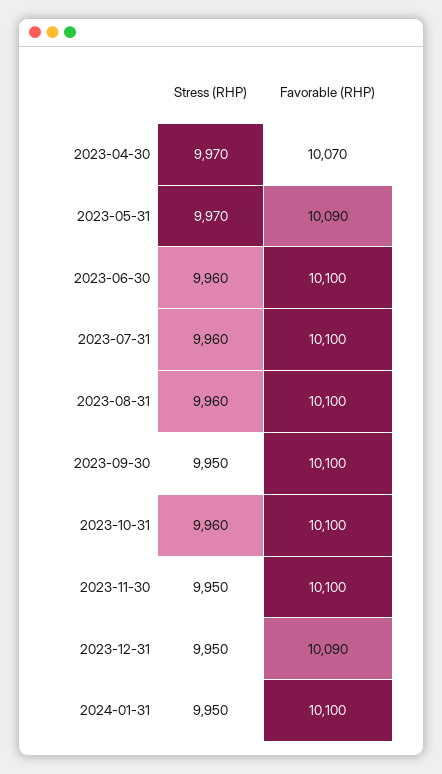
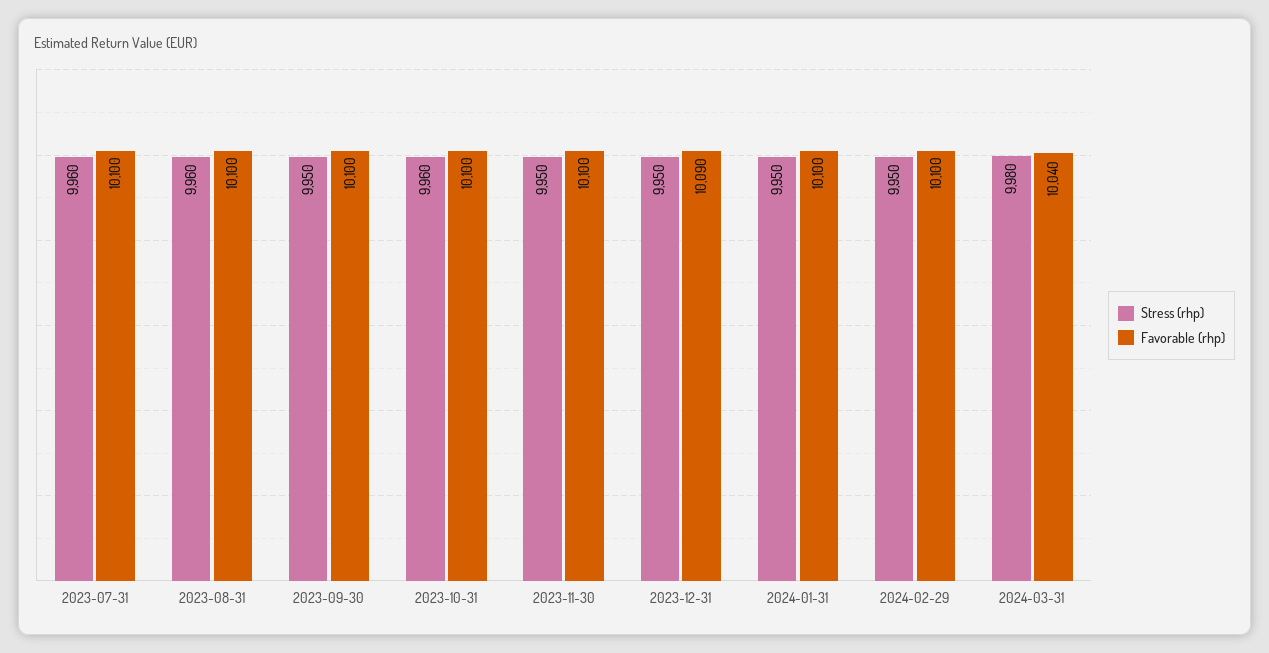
Stress (RHP), 2023-04-30: 9970 -> none
Favorable (RHP), 2023-04-30: 10070 -> none
Stress (RHP), 2023-05-31: 9970 -> none
Favorable (RHP), 2023-05-31: 10090 -> none
Stress (RHP), 2023-06-30: 9960 -> none
Favorable (RHP), 2023-06-30: 10100 -> none
Stress (RHP), 2024-02-29: none -> 9950
Favorable (RHP), 2024-02-29: none -> 10100
Stress (RHP), 2024-03-31: none -> 9980
Favorable (RHP), 2024-03-31: none -> 10040

